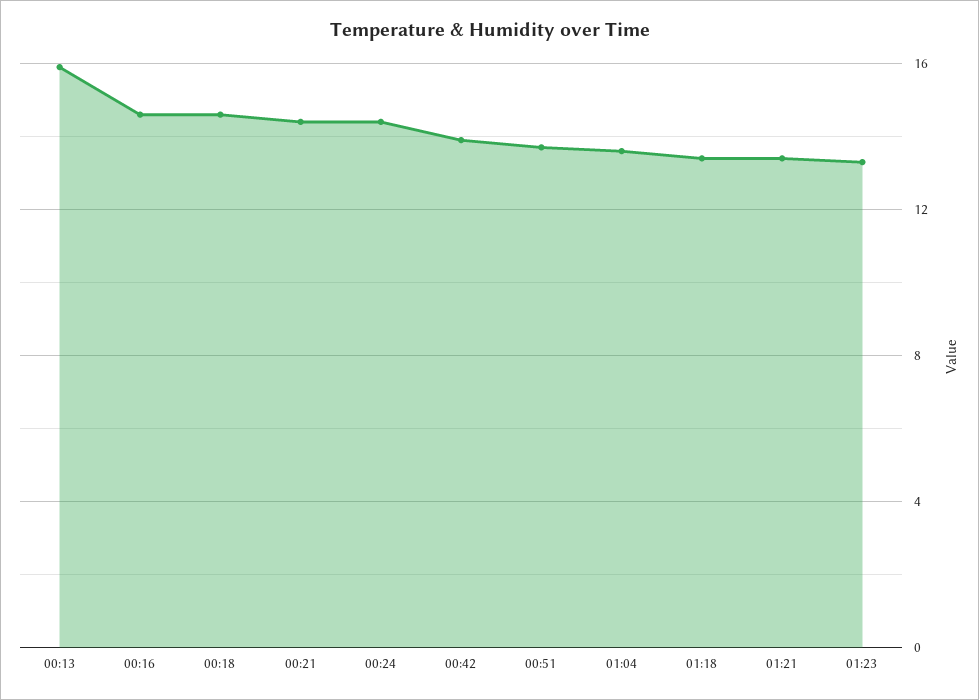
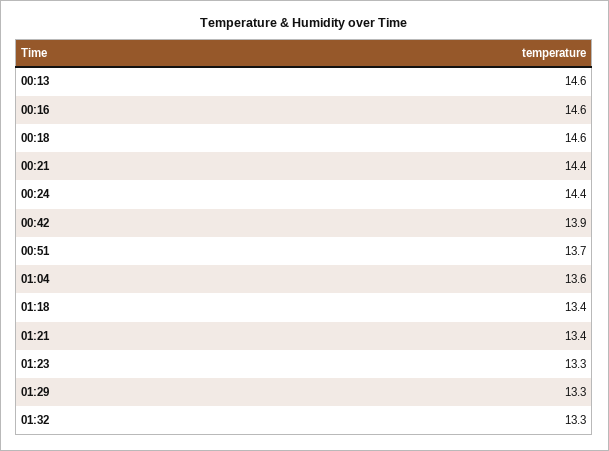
00:13: 16 -> 14.6
01:29: none -> 13.3
01:32: none -> 13.3

